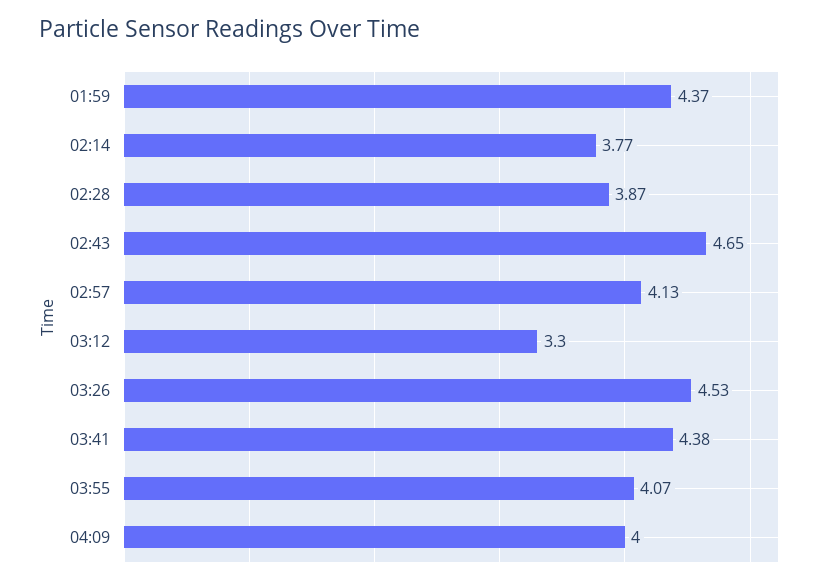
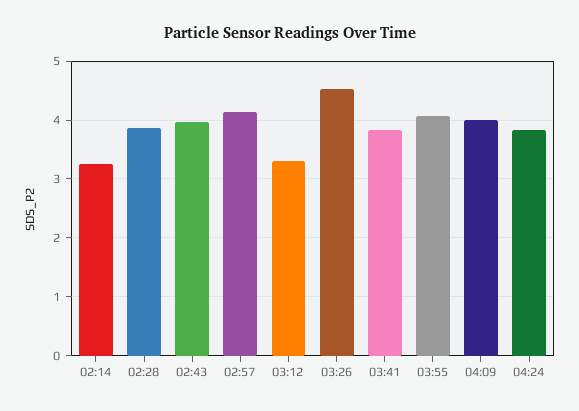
01:59: 4.37 -> none
02:14: 3.77 -> 3.2
02:43: 4.65 -> 4
03:41: 4.38 -> 3.8
04:24: none -> 3.8

